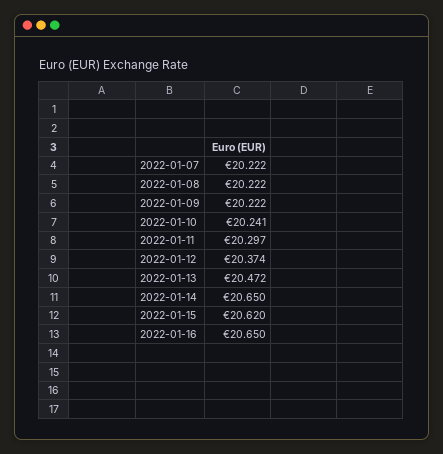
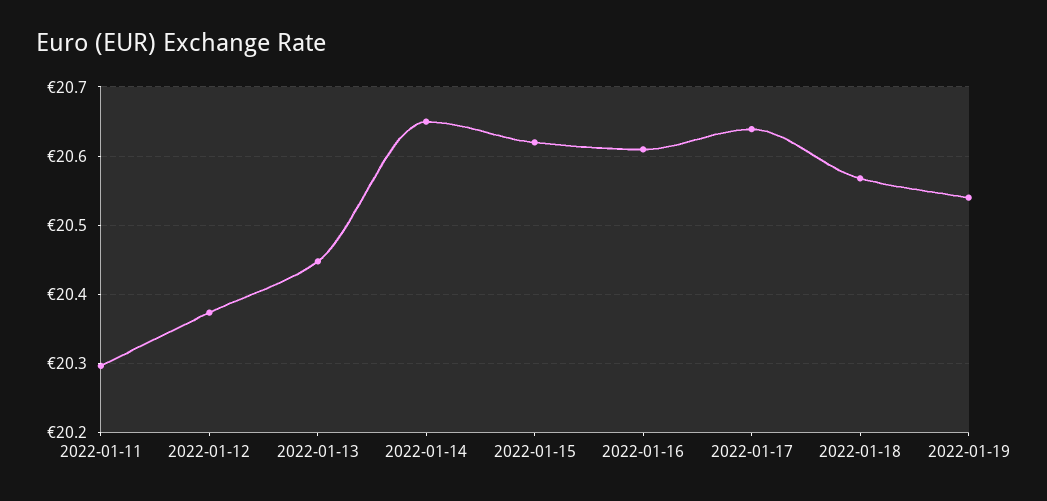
2022-01-07: 20.222 -> none
2022-01-08: 20.222 -> none
2022-01-09: 20.222 -> none
2022-01-10: 20.241 -> none
2022-01-13: 20.472 -> 20.45
2022-01-16: 20.65 -> 20.61
2022-01-17: none -> 20.64
2022-01-18: none -> 20.57
2022-01-19: none -> 20.54

